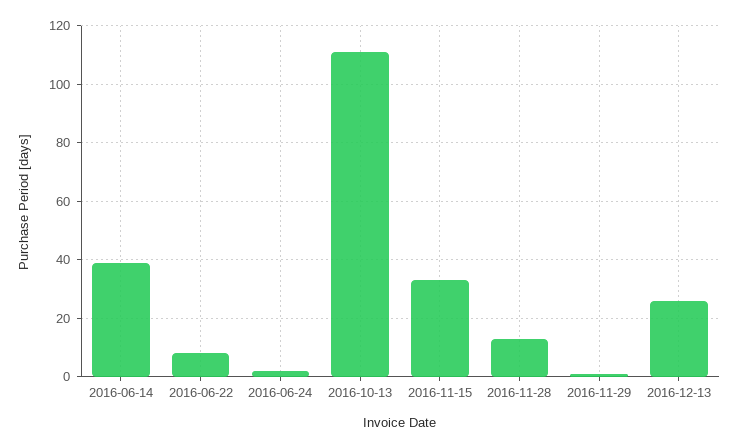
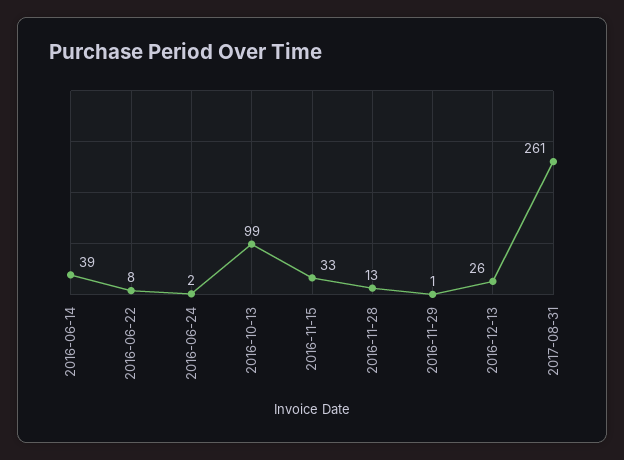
2016-10-13: 110 -> 99
2017-08-31: none -> 261

